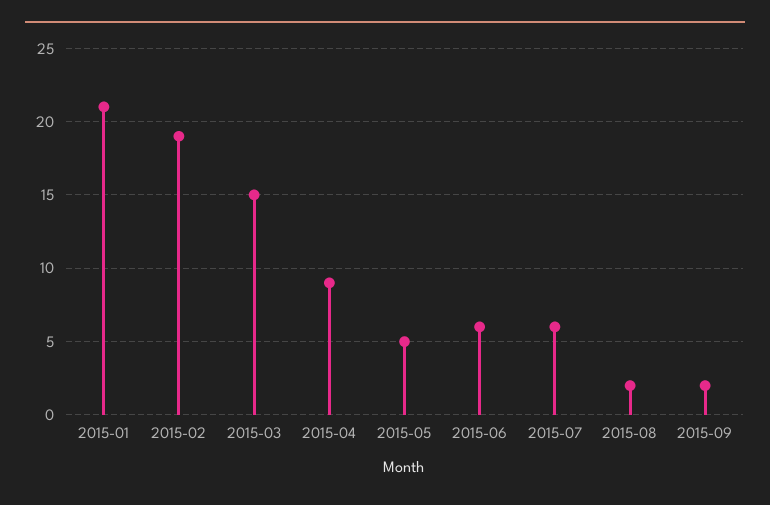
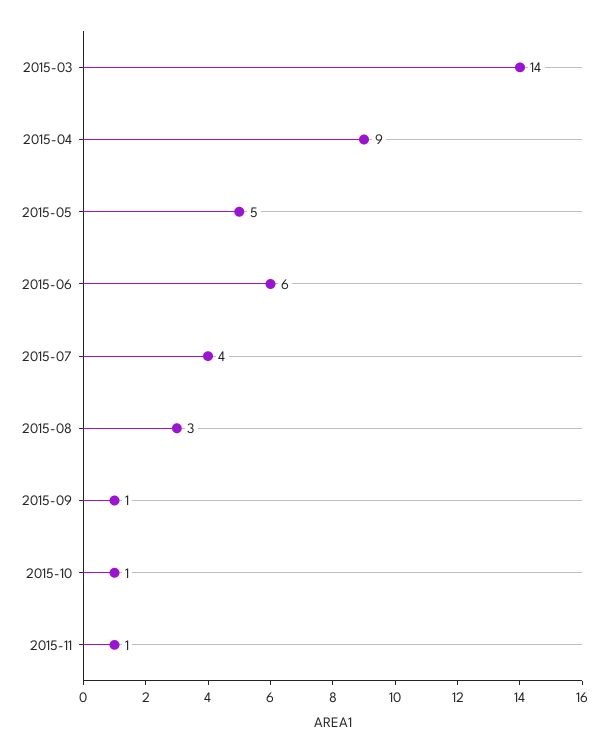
2015-01: 21 -> none
2015-02: 19 -> none
2015-03: 15 -> 14
2015-07: 6 -> 4
2015-08: 2 -> 3
2015-09: 2 -> 1
2015-10: none -> 1
2015-11: none -> 1

